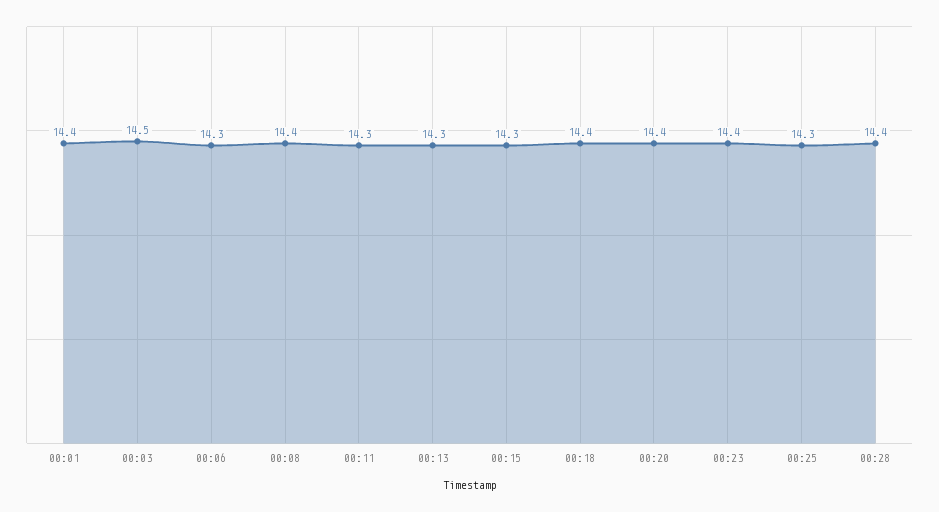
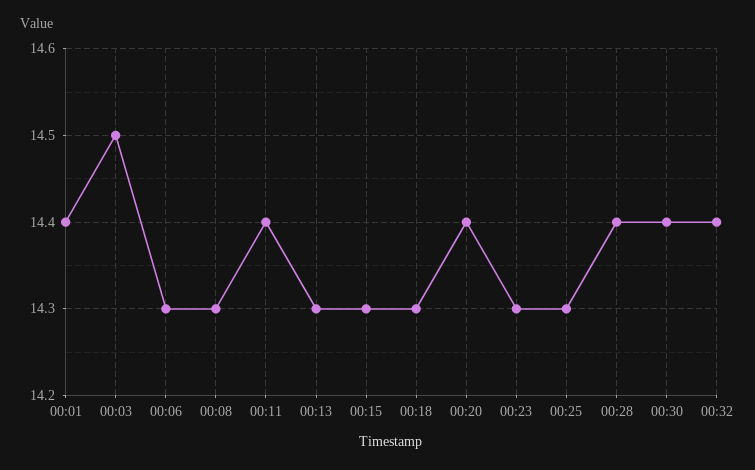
00:08: 14.4 -> 14.3
00:11: 14.3 -> 14.4
00:18: 14.4 -> 14.3
00:23: 14.4 -> 14.3
00:30: none -> 14.4
00:32: none -> 14.4

